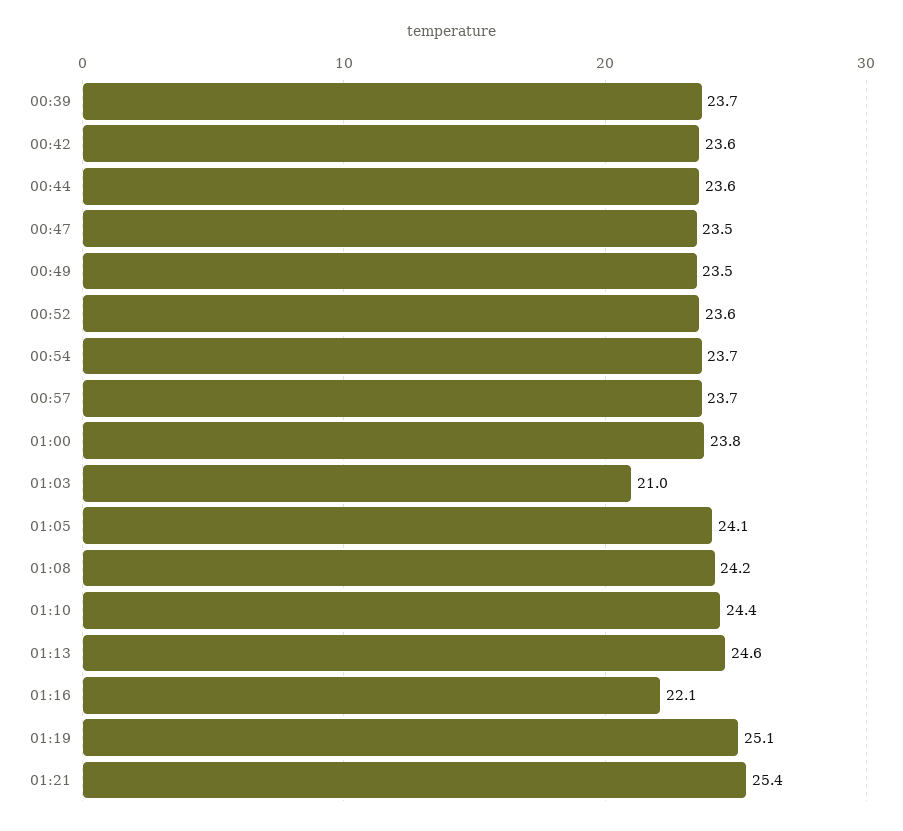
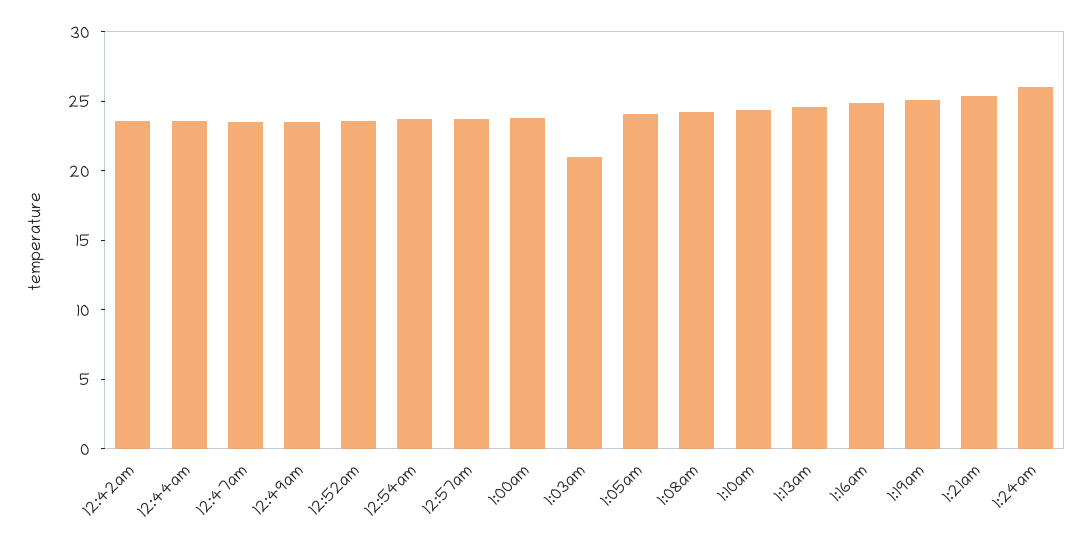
00:39: 23.7 -> none
01:16: 22.1 -> 25
1:24am: none -> 26

